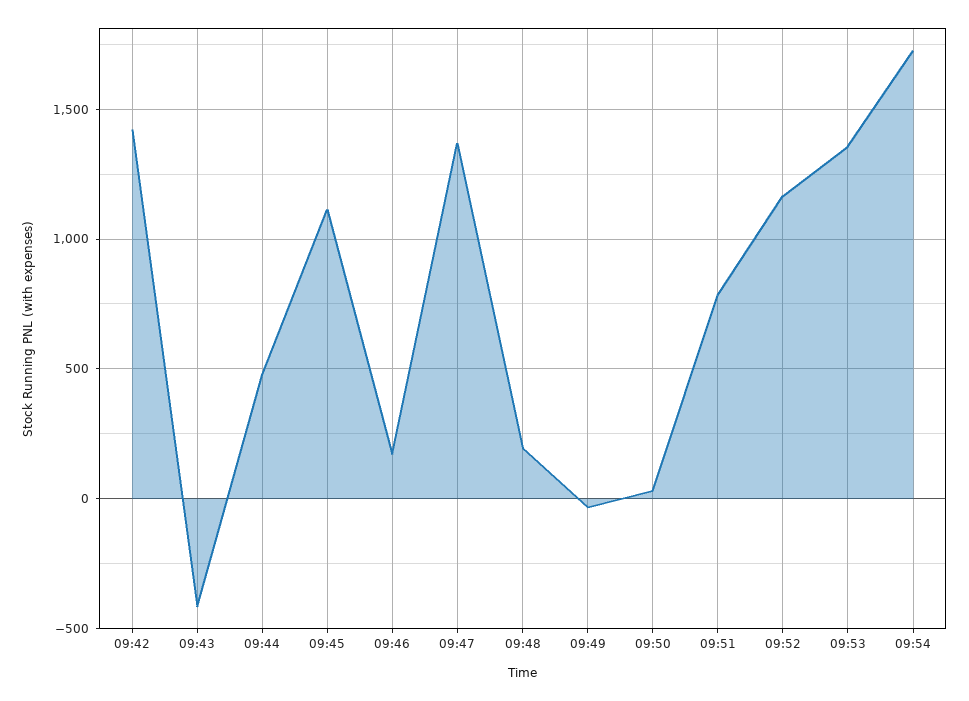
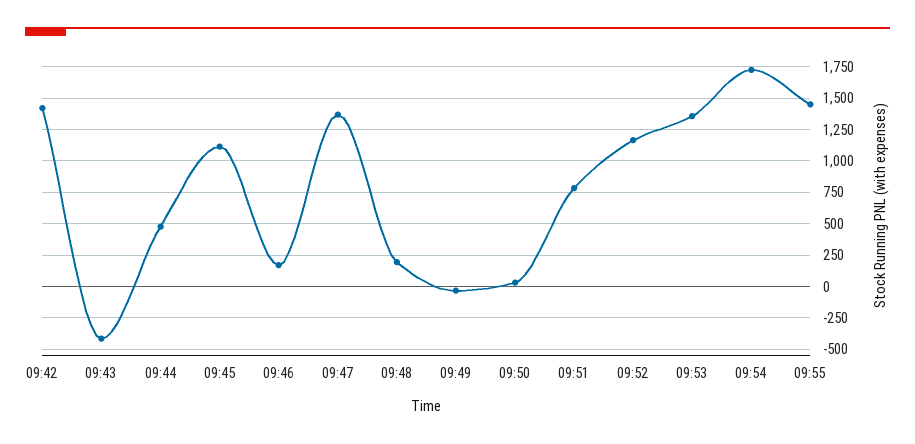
09:55: none -> 1450

